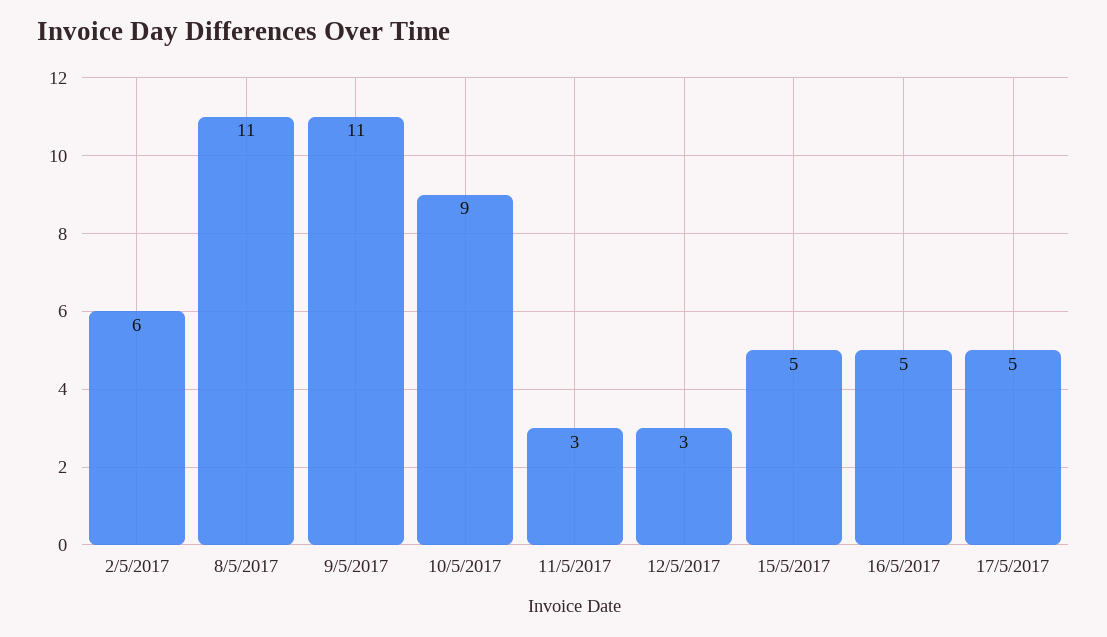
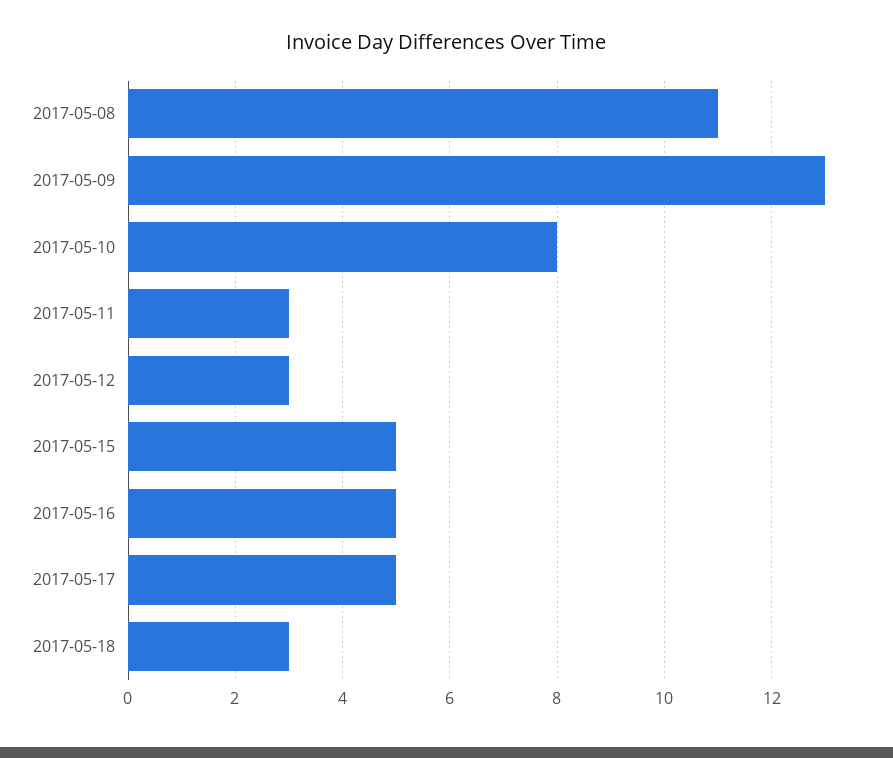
2/5/2017: 6 -> none
9/5/2017: 11 -> 13
10/5/2017: 9 -> 8
2017-05-18: none -> 3

